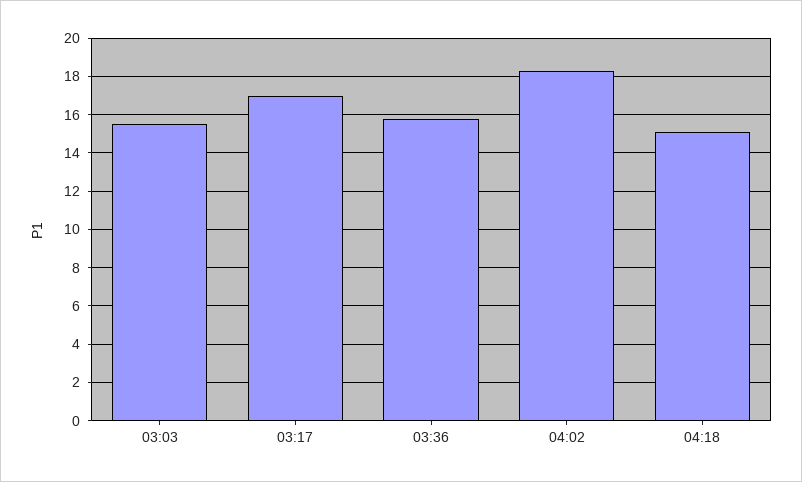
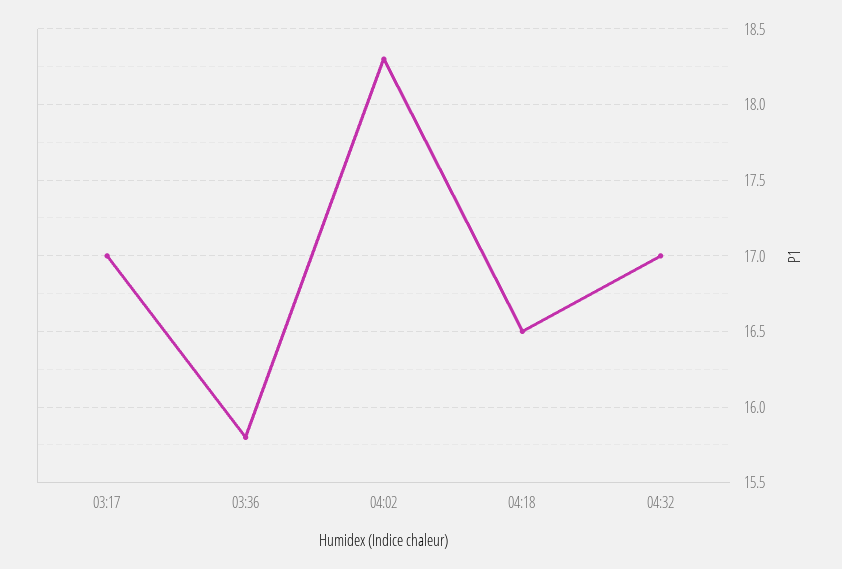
03:03: 15.5 -> none
04:18: 15 -> 16.5
04:32: none -> 17

